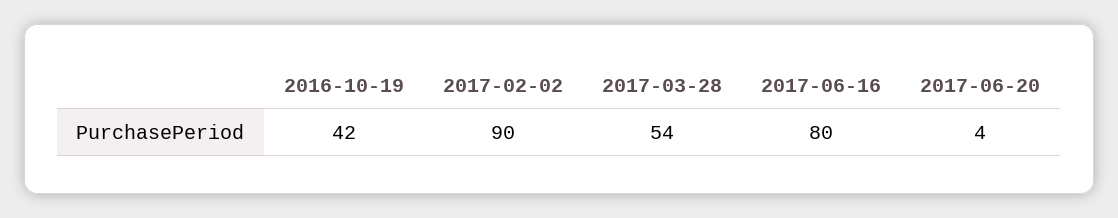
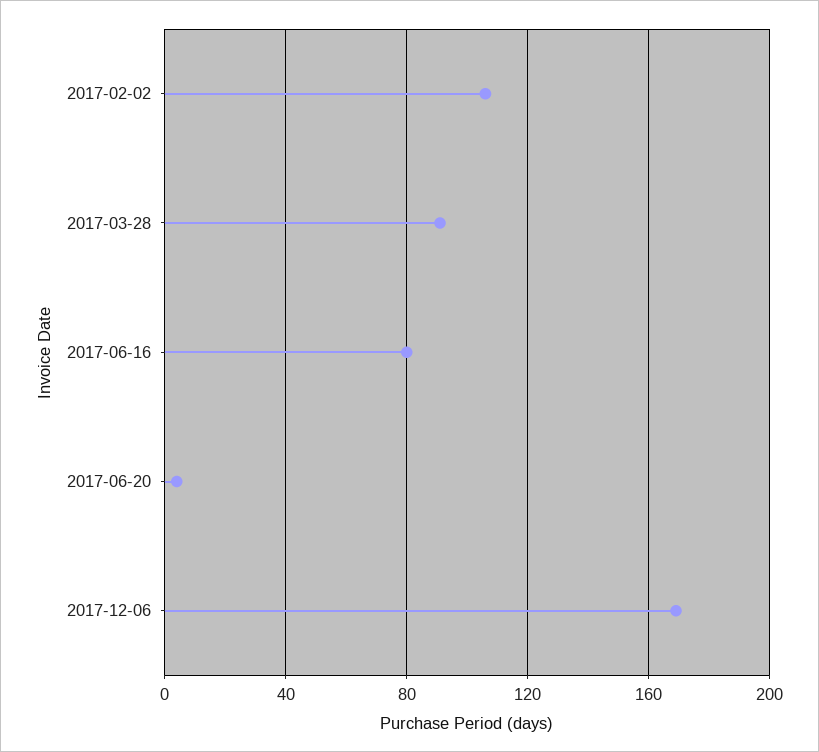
2016-10-19: 42 -> none
2017-02-02: 90 -> 105
2017-03-28: 54 -> 90
2017-12-06: none -> 170

